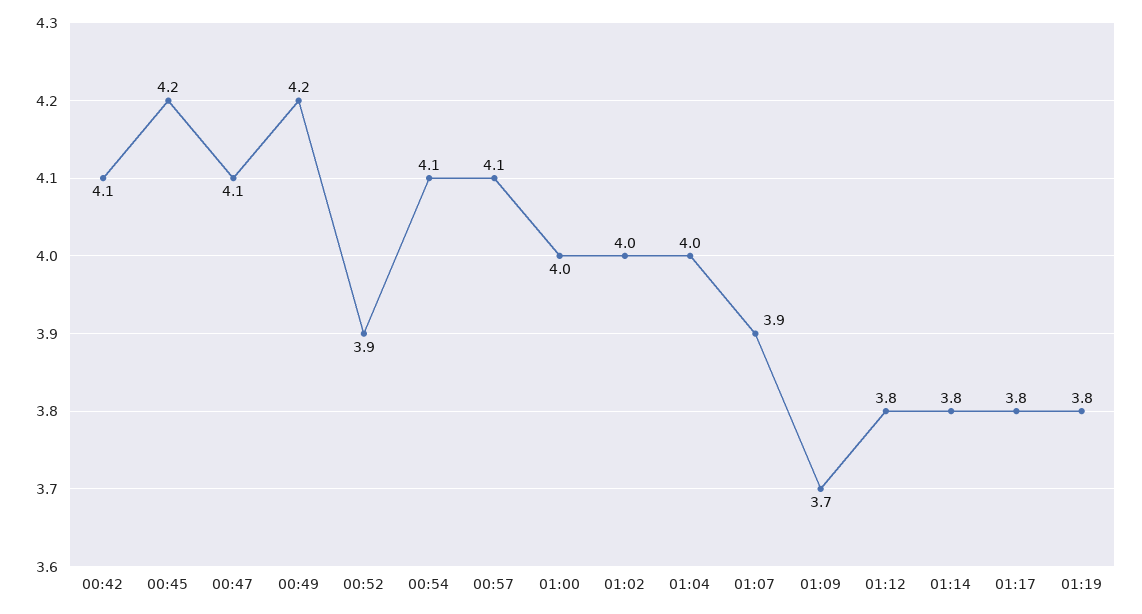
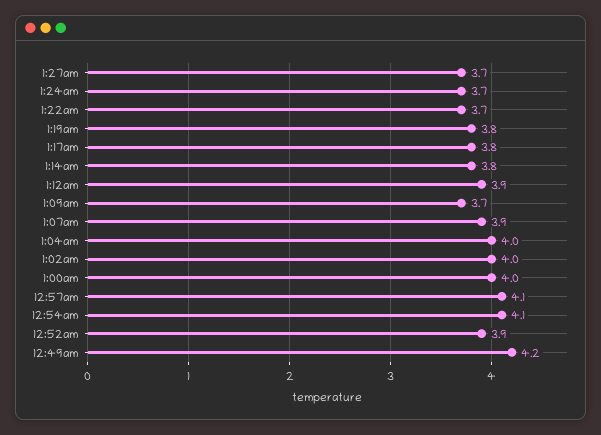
00:42: 4.1 -> none
00:45: 4.2 -> none
00:47: 4.1 -> none
01:12: 3.8 -> 3.9
1:27am: none -> 3.7
1:24am: none -> 3.7
1:22am: none -> 3.7

